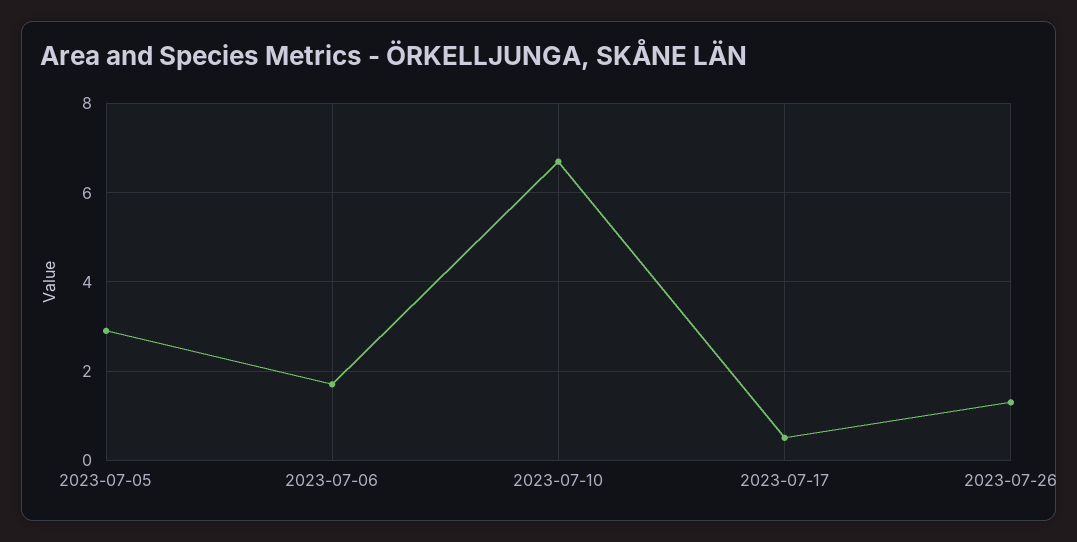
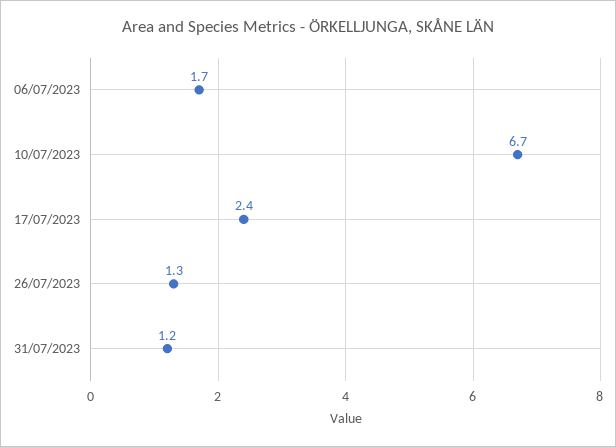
2023-07-05: 3 -> none
2023-07-17: 0.5 -> 2.4
31/07/2023: none -> 1.2

